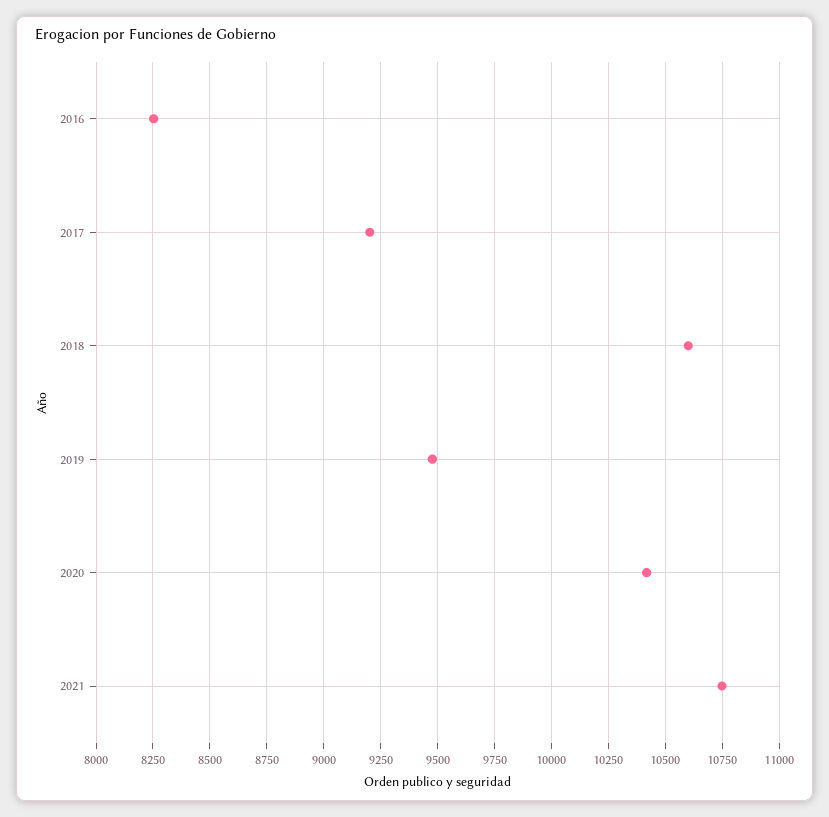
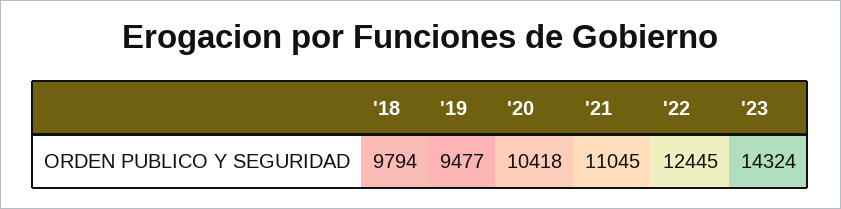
2016: 8250 -> none
2017: 9200 -> none
2018: 10600 -> 9794
2021: 10750 -> 11045
'22: none -> 12445
'23: none -> 14324

